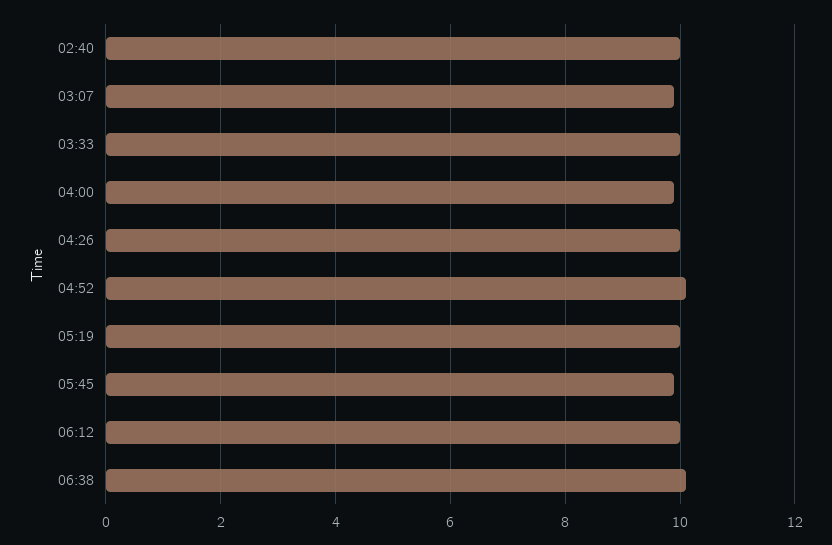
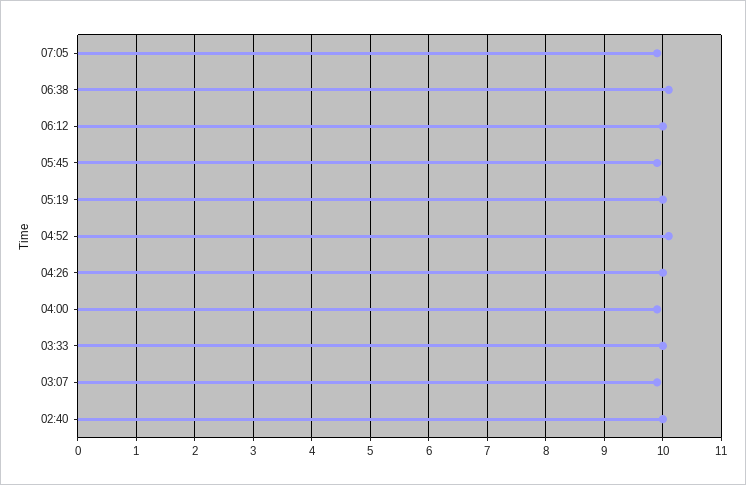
07:05: none -> 10

